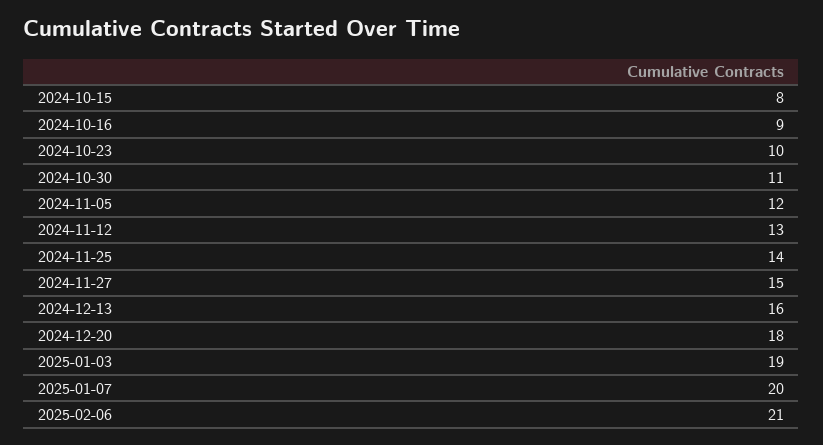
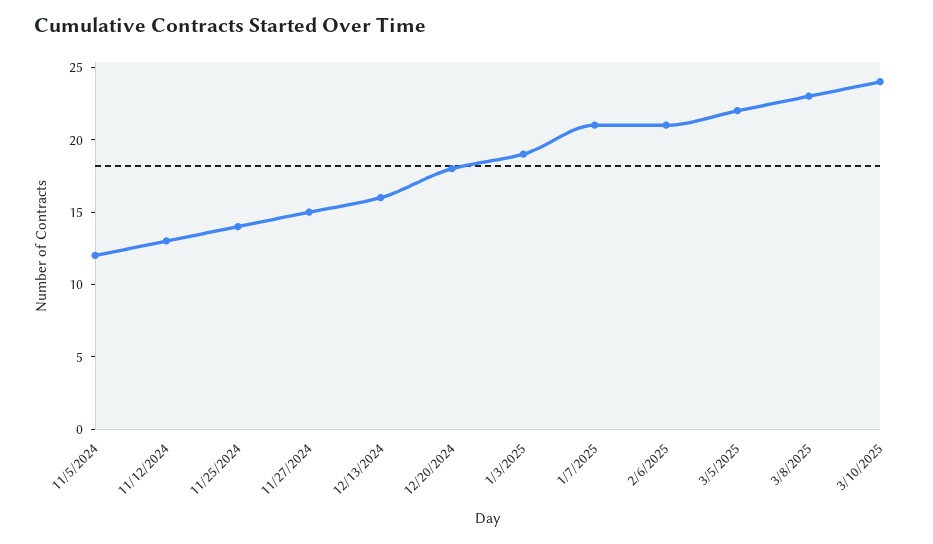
2024-10-15: 8 -> none
2024-10-16: 9 -> none
2024-10-23: 10 -> none
2024-10-30: 11 -> none
2025-01-07: 20 -> 21
3/5/2025: none -> 22
3/8/2025: none -> 23
3/10/2025: none -> 24

